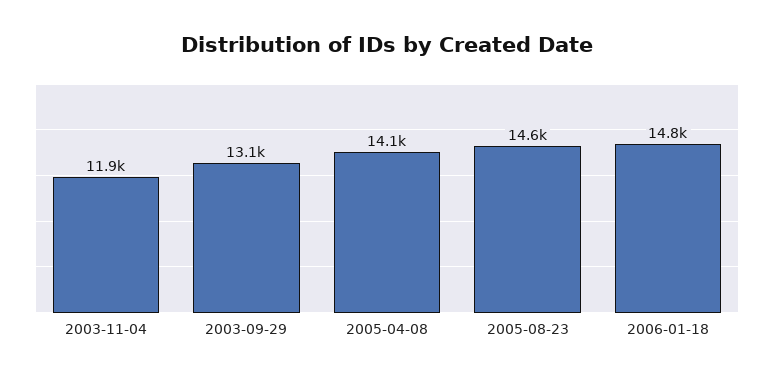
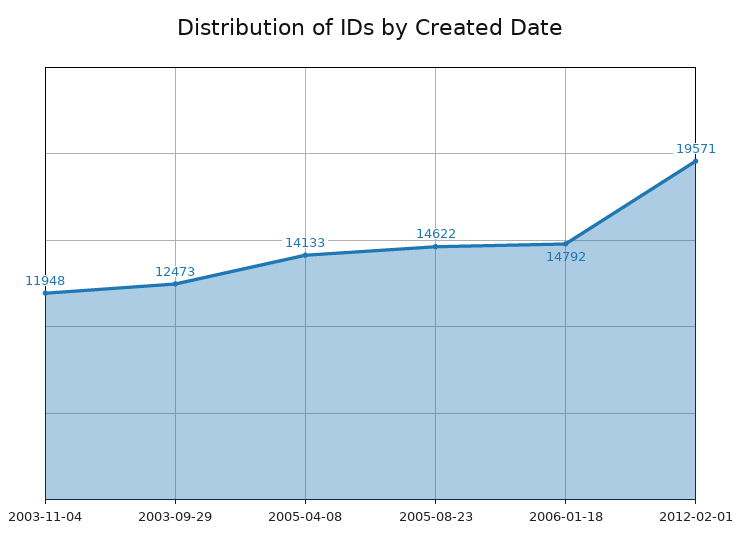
2003-09-29: 13100 -> 12473
2012-02-01: none -> 19571

